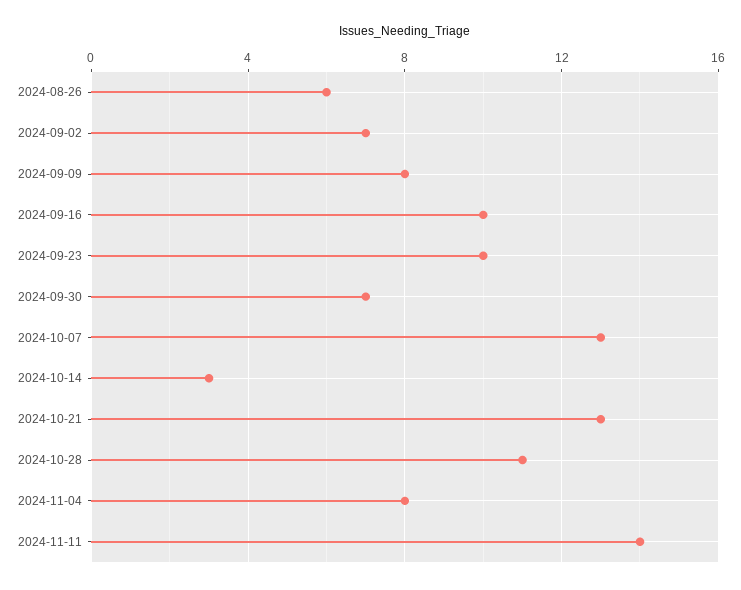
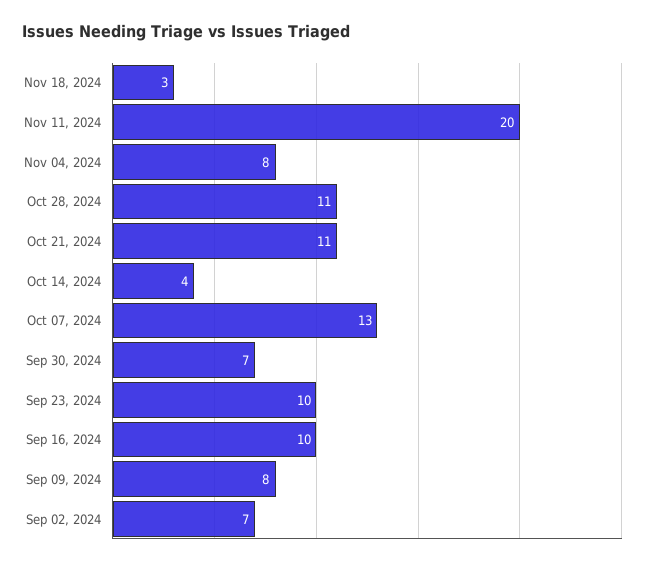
2024-08-26: 6 -> none
2024-10-14: 3 -> 4
2024-10-21: 13 -> 11
2024-11-11: 14 -> 20
Nov 18, 2024: none -> 3

